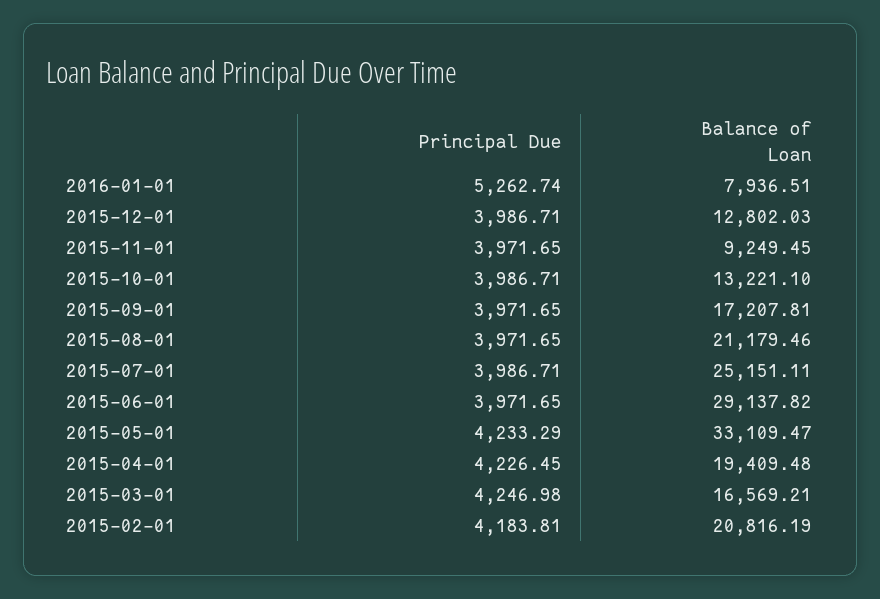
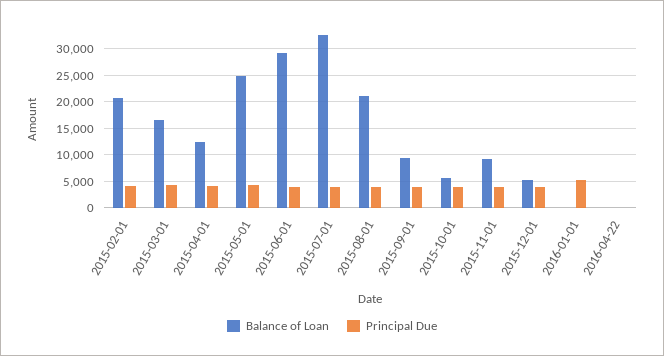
Balance of Loan, 2016-01-01: 7936.51 -> 0
Balance of Loan, 2015-12-01: 12802.03 -> 5000
Balance of Loan, 2015-10-01: 13221.1 -> 5000
Balance of Loan, 2015-09-01: 17207.81 -> 10000
Balance of Loan, 2015-07-01: 25151.11 -> 32500
Balance of Loan, 2015-05-01: 33109.47 -> 25000
Balance of Loan, 2015-04-01: 19409.48 -> 12500
Balance of Loan, 2016-04-22: none -> 0
Principal Due, 2016-04-22: none -> 0

